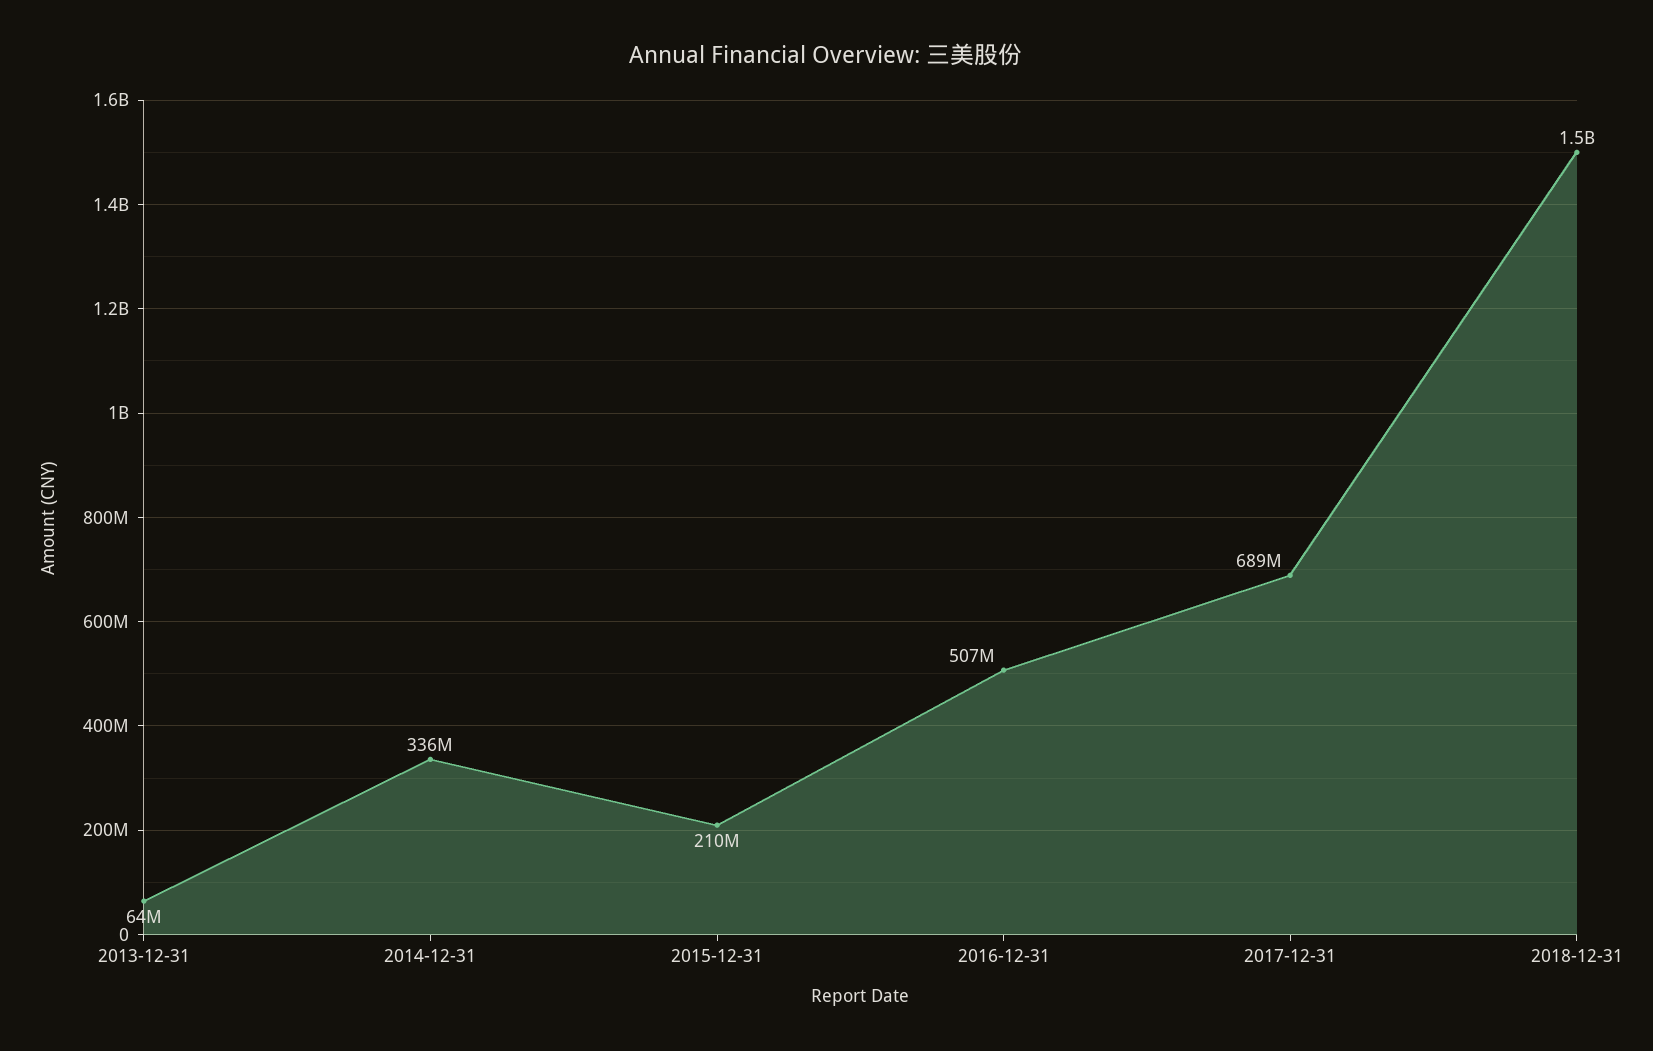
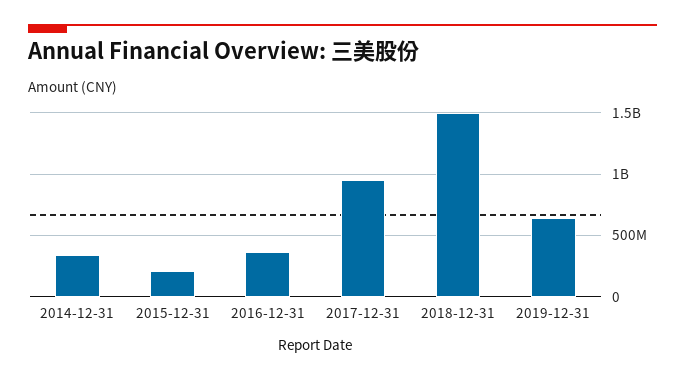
2013-12-31: 64000000 -> none
2016-12-31: 507000000 -> 350000000
2017-12-31: 689000000 -> 950000000
2019-12-31: none -> 650000000

